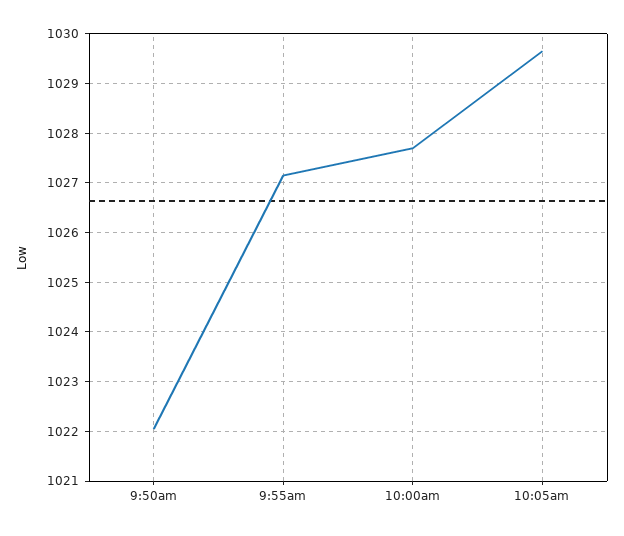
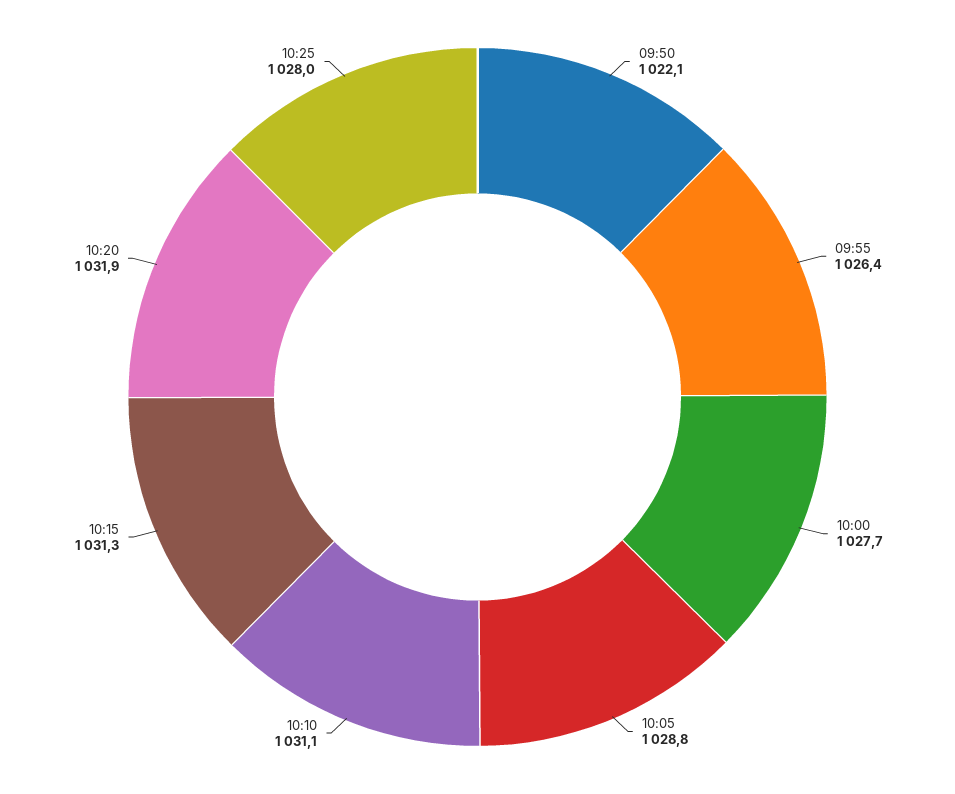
9:55am: 1027.2 -> 1026.4
10:05am: 1029.6 -> 1028.8
10:10: none -> 1031.1
10:15: none -> 1031.3
10:20: none -> 1031.9
10:25: none -> 1028

